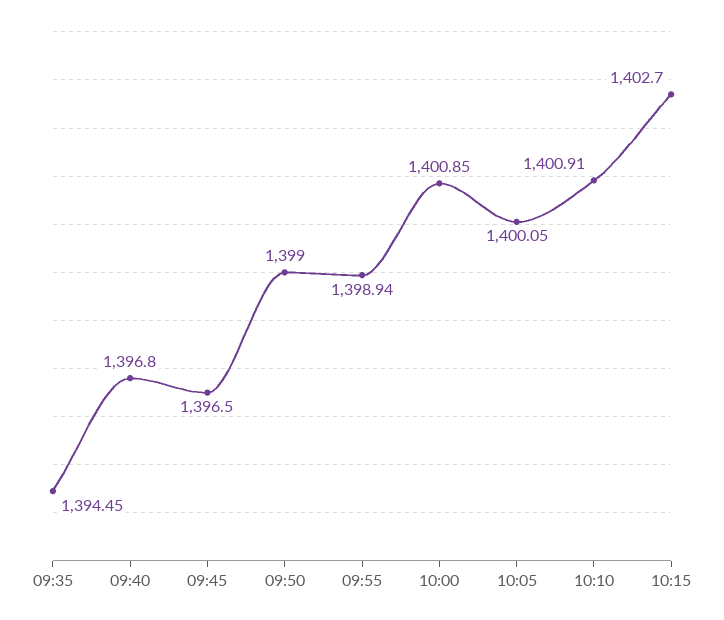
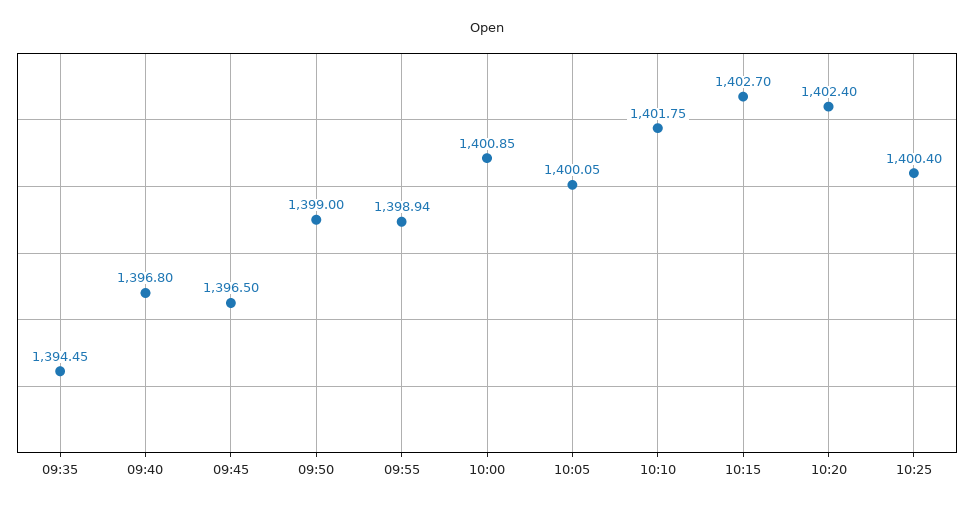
10:10: 1400.91 -> 1401.75
10:20: none -> 1402.4
10:25: none -> 1400.4

